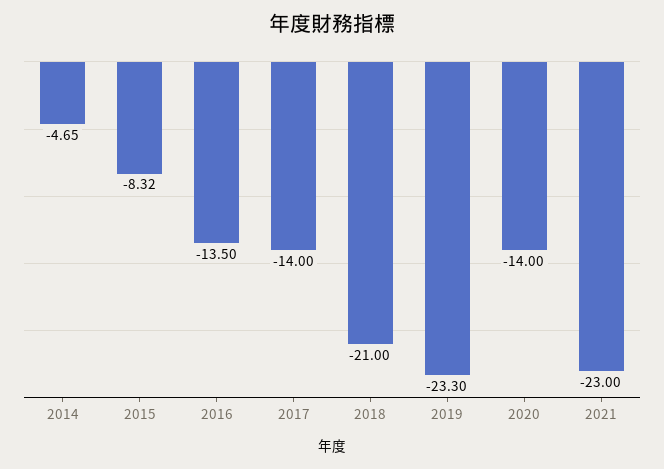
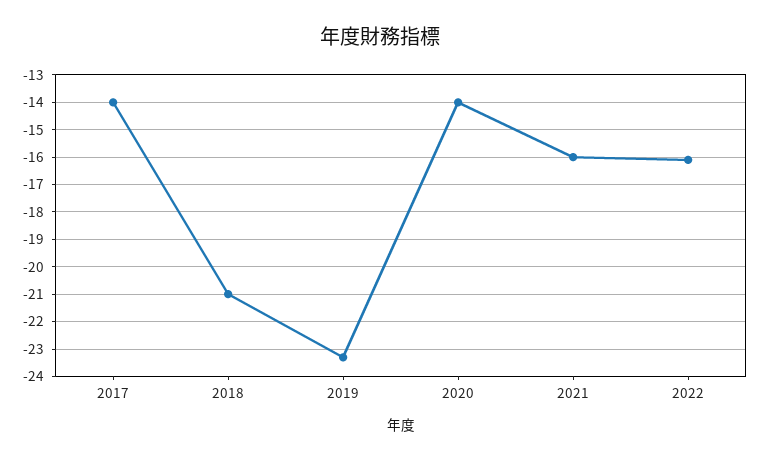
2014: -4.65 -> none
2015: -8.32 -> none
2016: -13.5 -> none
2021: -23 -> -16
2022: none -> -16

